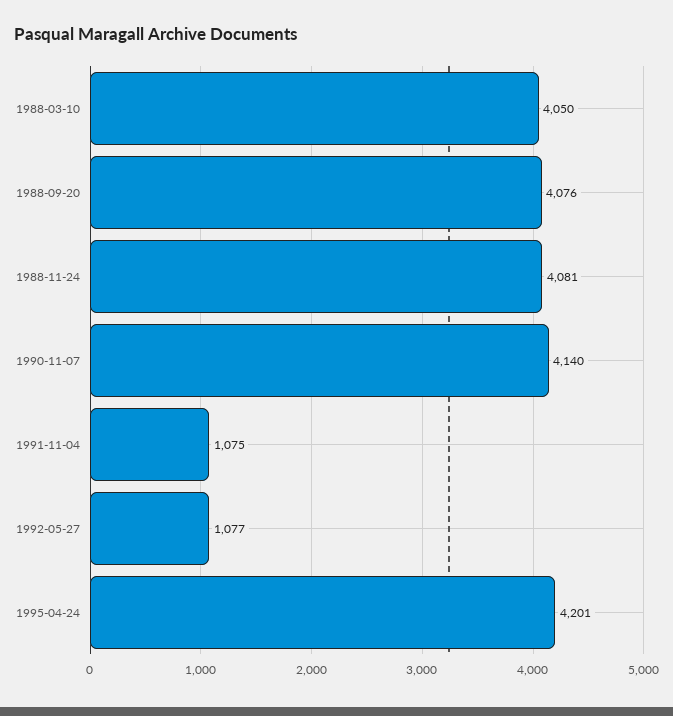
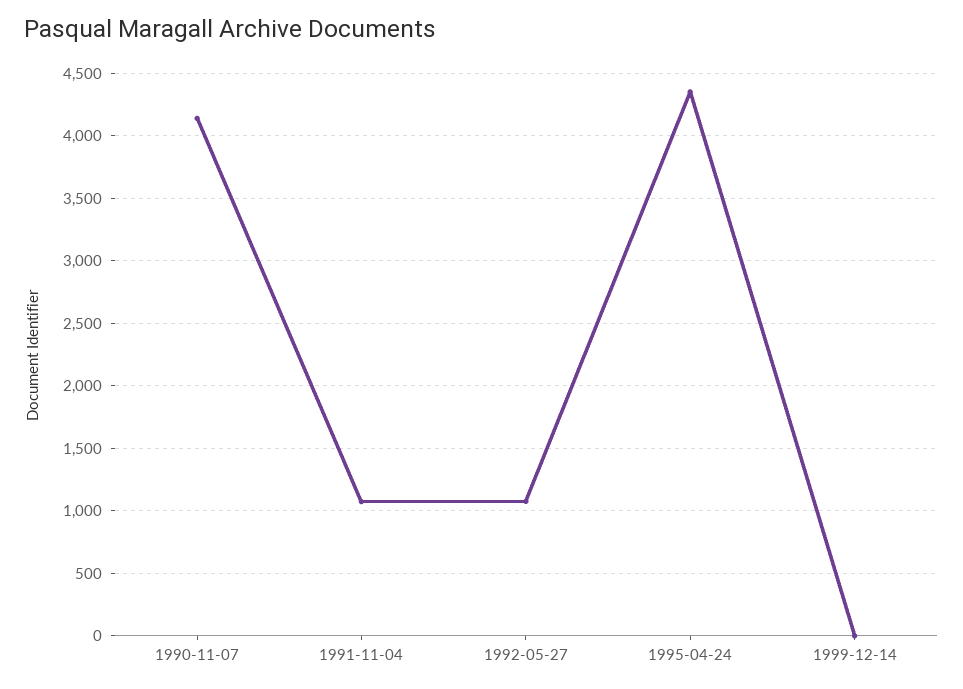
1988-03-10: 4050 -> none
1988-09-20: 4076 -> none
1988-11-24: 4081 -> none
1995-04-24: 4201 -> 4350
1999-12-14: none -> 0

